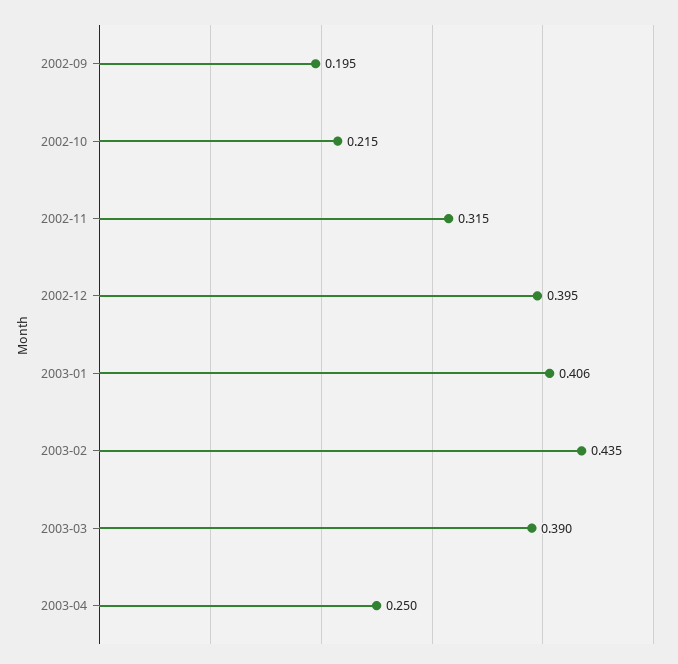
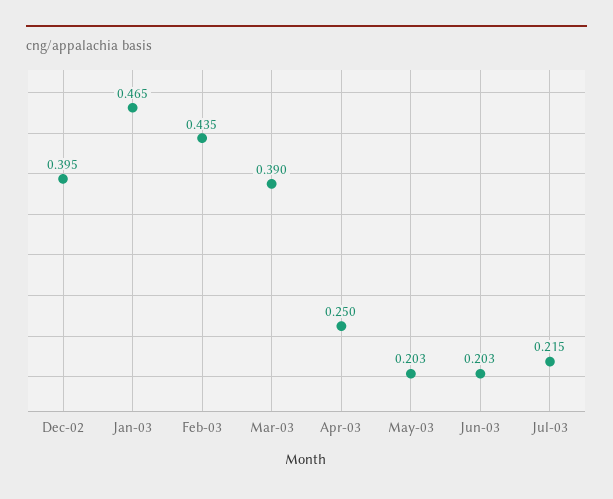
2002-09: 0.195 -> none
2002-10: 0.215 -> none
2002-11: 0.315 -> none
2003-01: 0.406 -> 0.465
May-03: none -> 0.203
Jun-03: none -> 0.203
Jul-03: none -> 0.215

